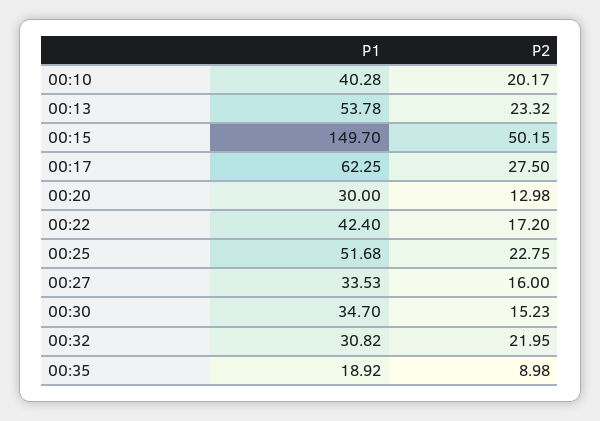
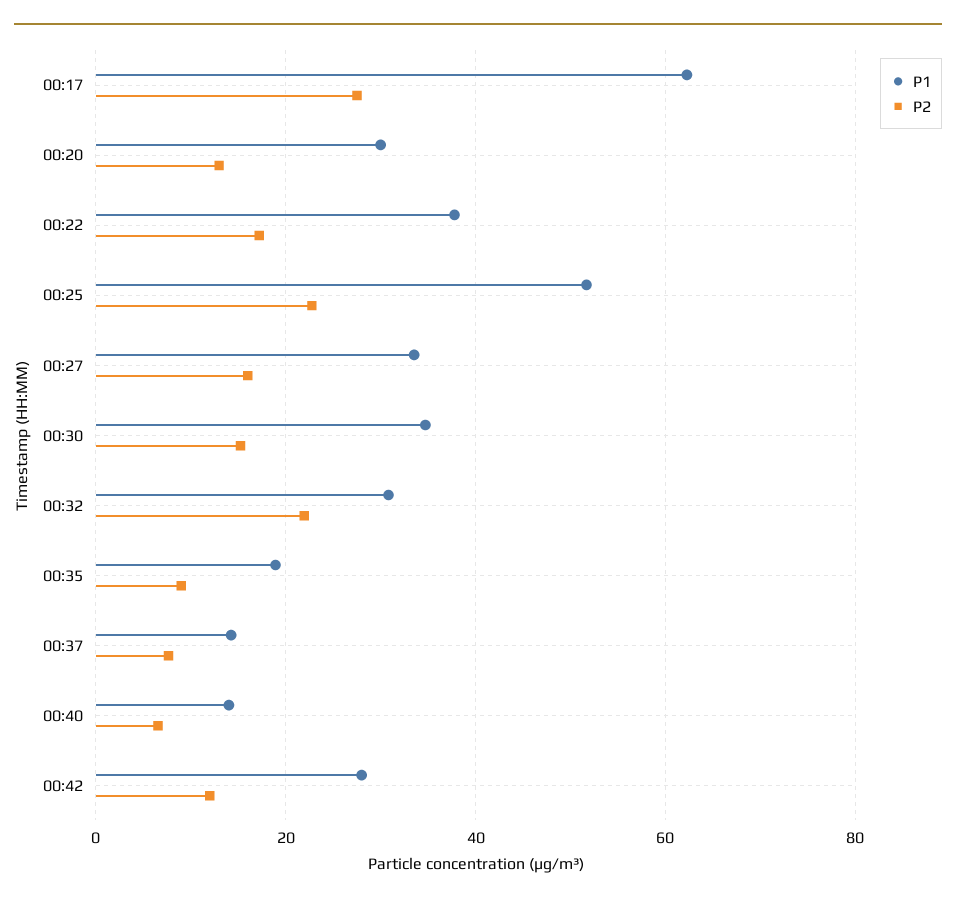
P1, 00:10: 40.28 -> none
P2, 00:10: 20.17 -> none
P1, 00:13: 53.78 -> none
P2, 00:13: 23.32 -> none
P1, 00:15: 149.7 -> none
P2, 00:15: 50.15 -> none
P1, 00:22: 42.4 -> 38
P1, 00:37: none -> 14
P2, 00:37: none -> 8
P1, 00:40: none -> 14
P2, 00:40: none -> 6
P1, 00:42: none -> 28
P2, 00:42: none -> 12

